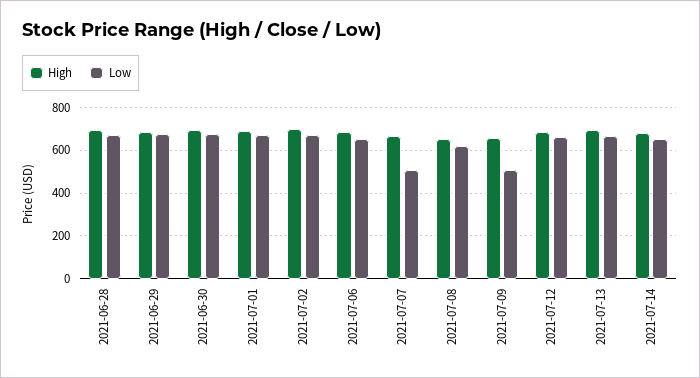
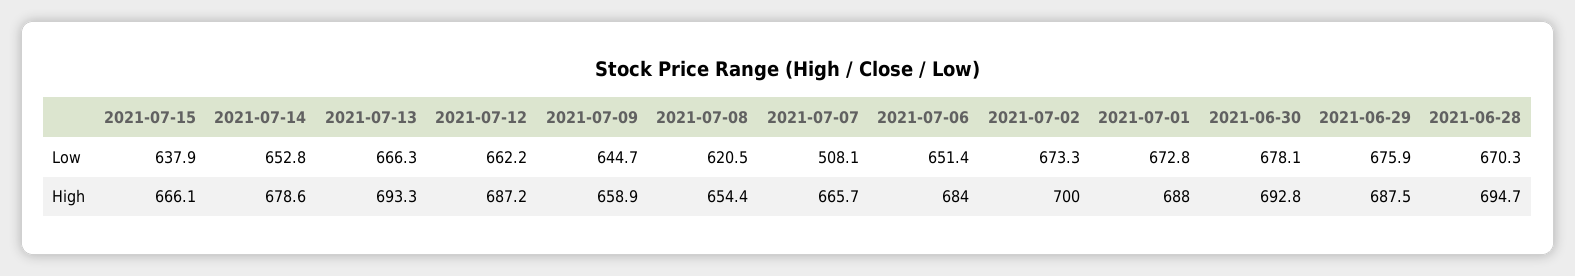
Low, 2021-07-09: 500 -> 644.7
Low, 2021-07-15: none -> 637.9
High, 2021-07-15: none -> 666.1

